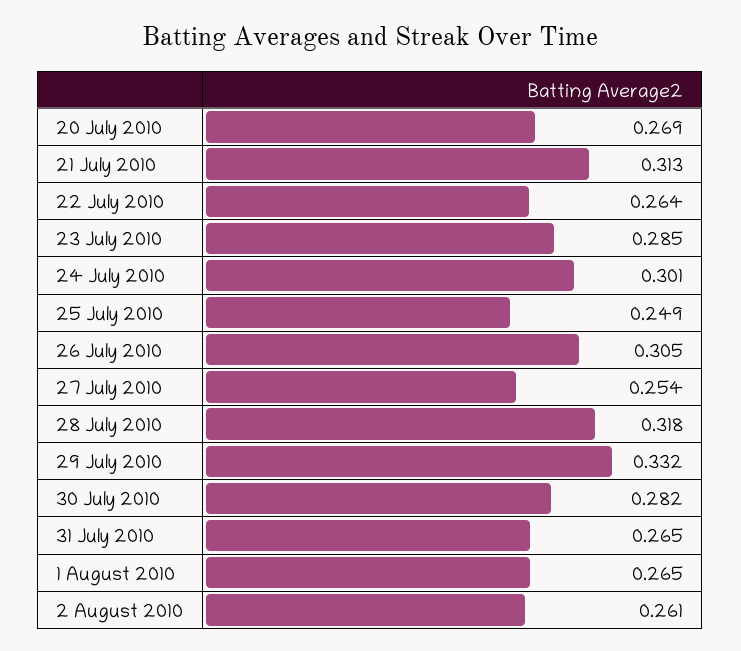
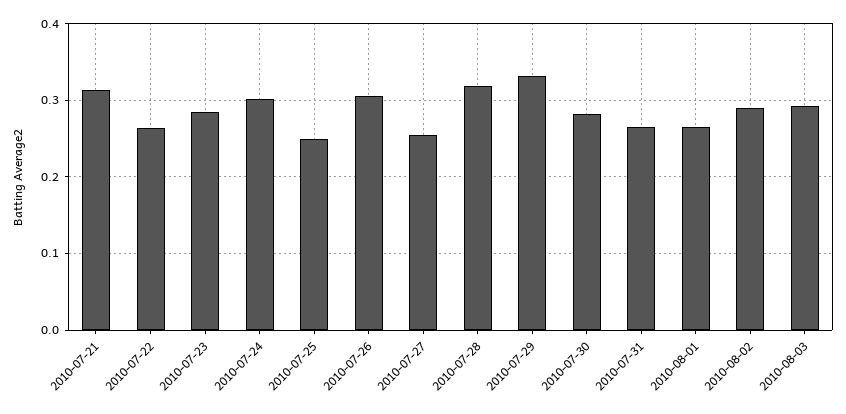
20 July 2010: 0.269 -> none
2 August 2010: 0.261 -> 0.29
2010-08-03: none -> 0.29

